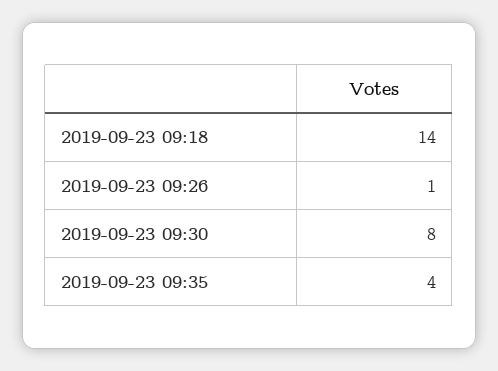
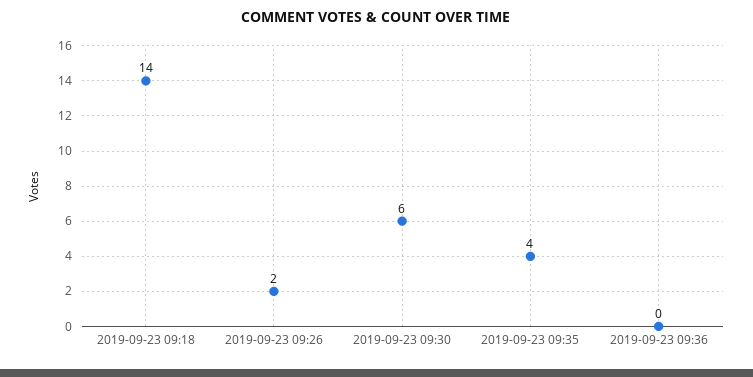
2019-09-23 09:26: 1 -> 2
2019-09-23 09:30: 8 -> 6
2019-09-23 09:36: none -> 0

